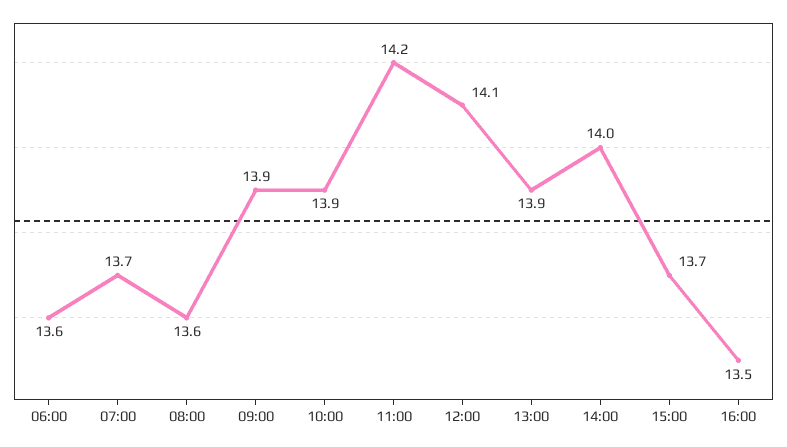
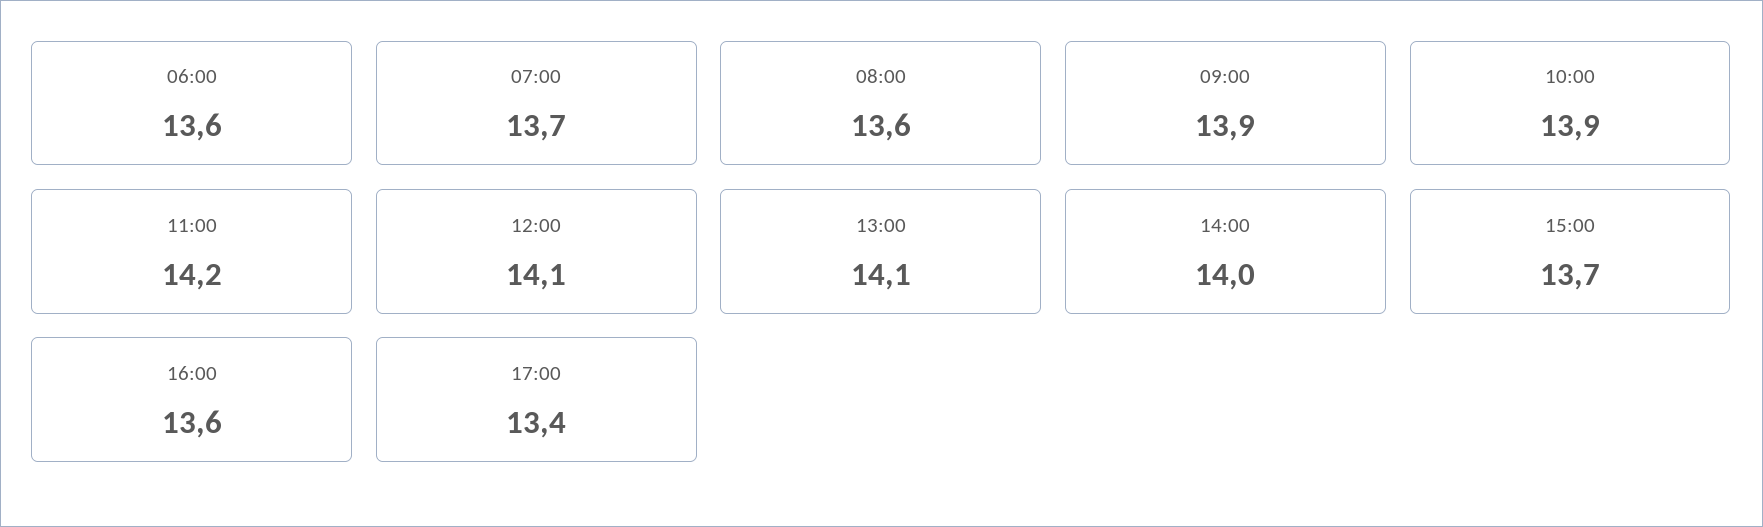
13:00: 13.9 -> 14.1
16:00: 13.5 -> 13.6
17:00: none -> 13.4

